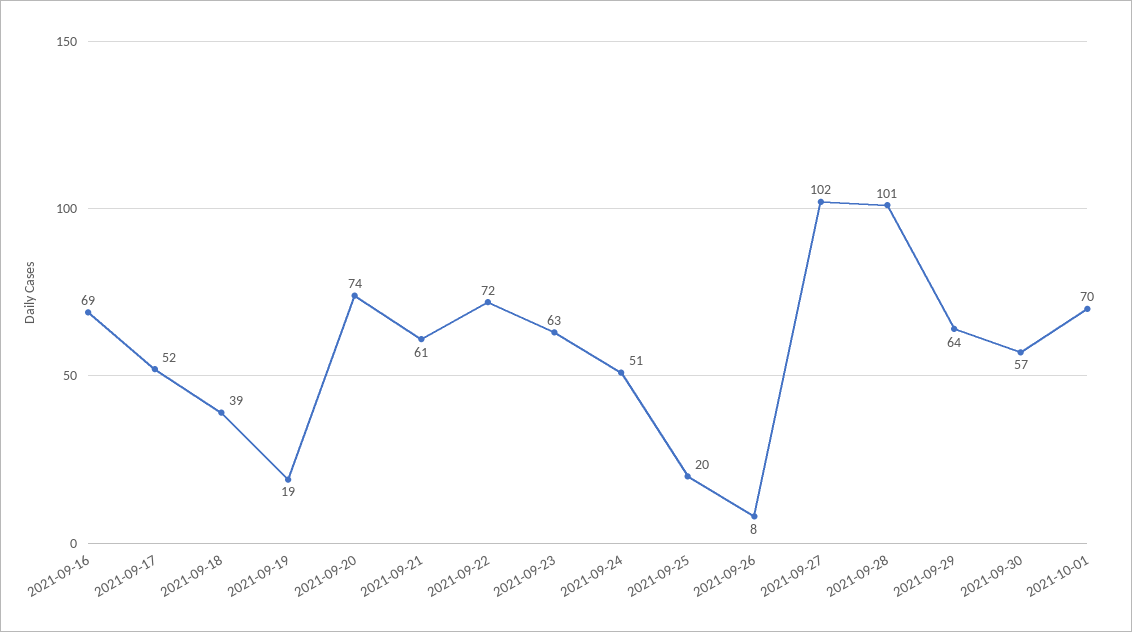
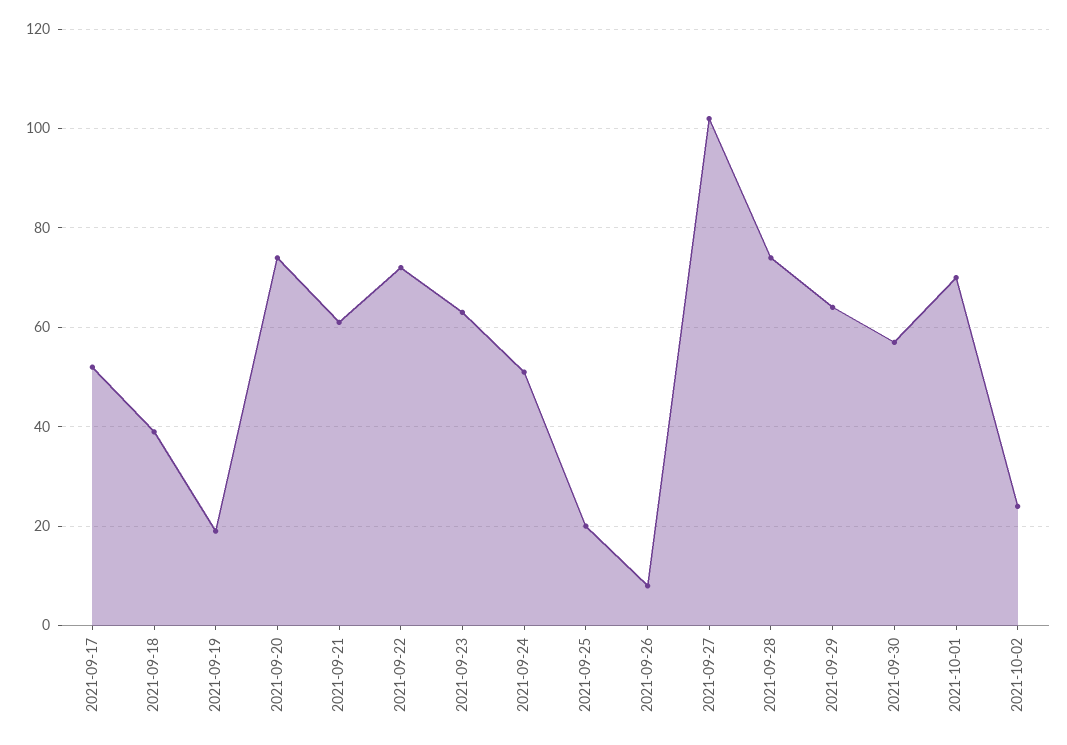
2021-09-16: 69 -> none
2021-09-28: 101 -> 75
2021-10-02: none -> 25

